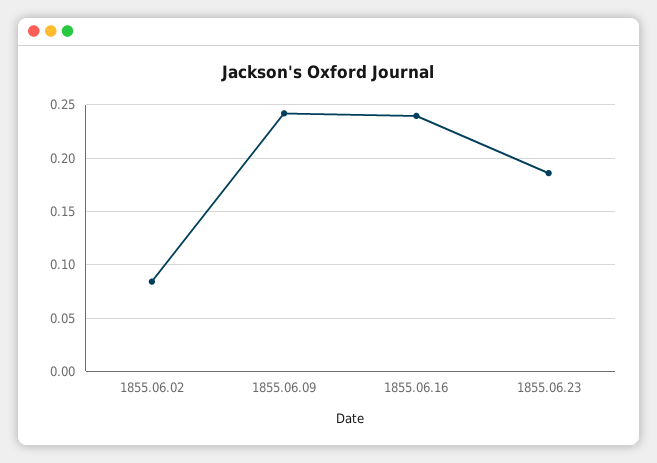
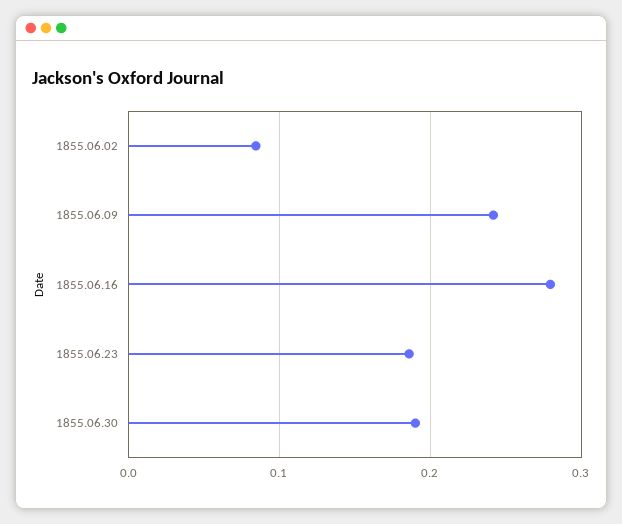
1855.06.16: 0.24 -> 0.28
1855.06.30: none -> 0.19

